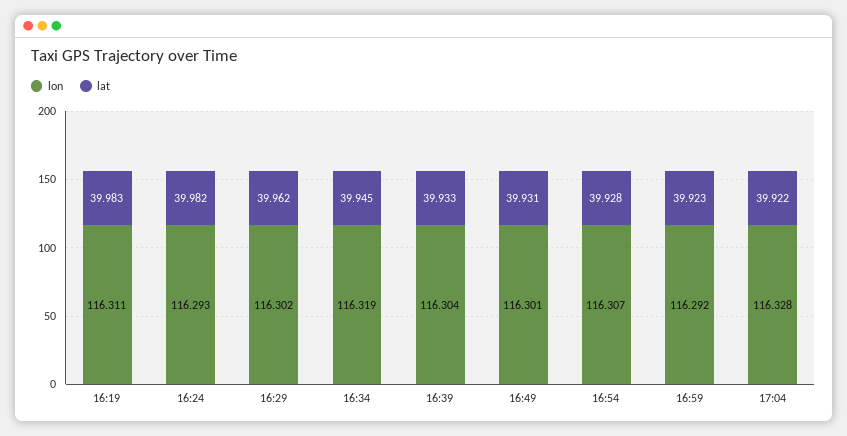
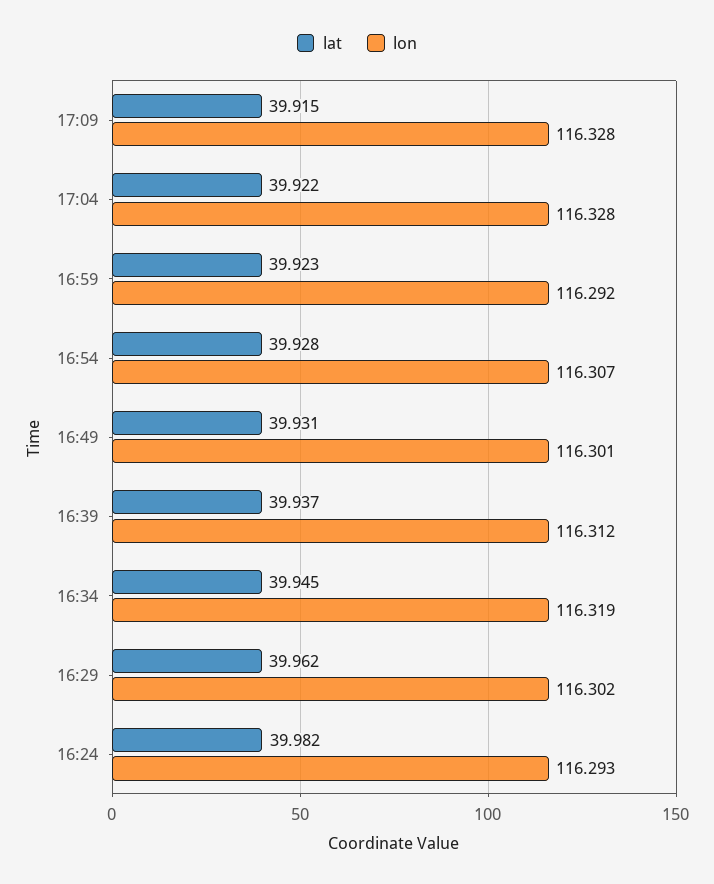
lon, 16:19: 116.311 -> none
lat, 16:19: 39.983 -> none
lon, 16:39: 116.304 -> 116.312
lat, 16:39: 39.933 -> 39.937
lat, 17:09: none -> 39.915
lon, 17:09: none -> 116.328

